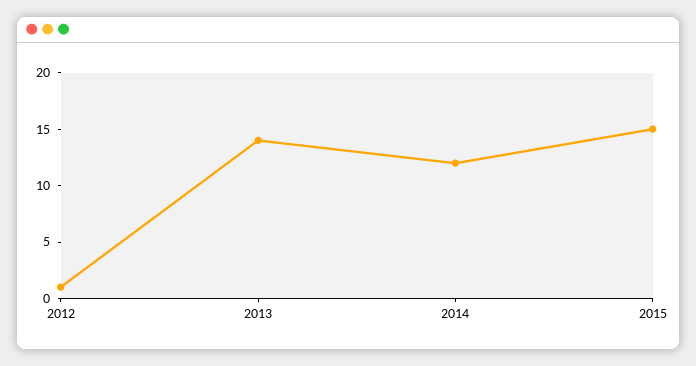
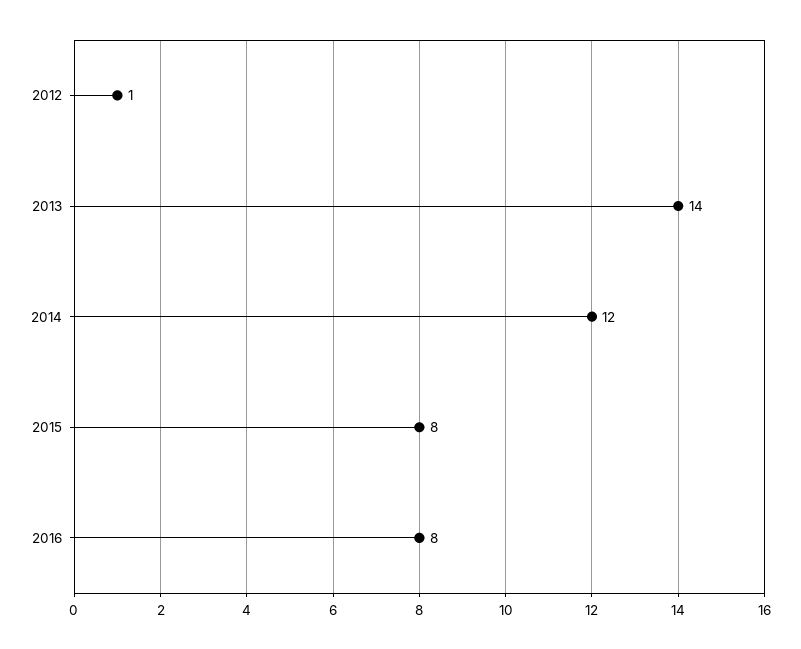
2015: 15 -> 8
2016: none -> 8

